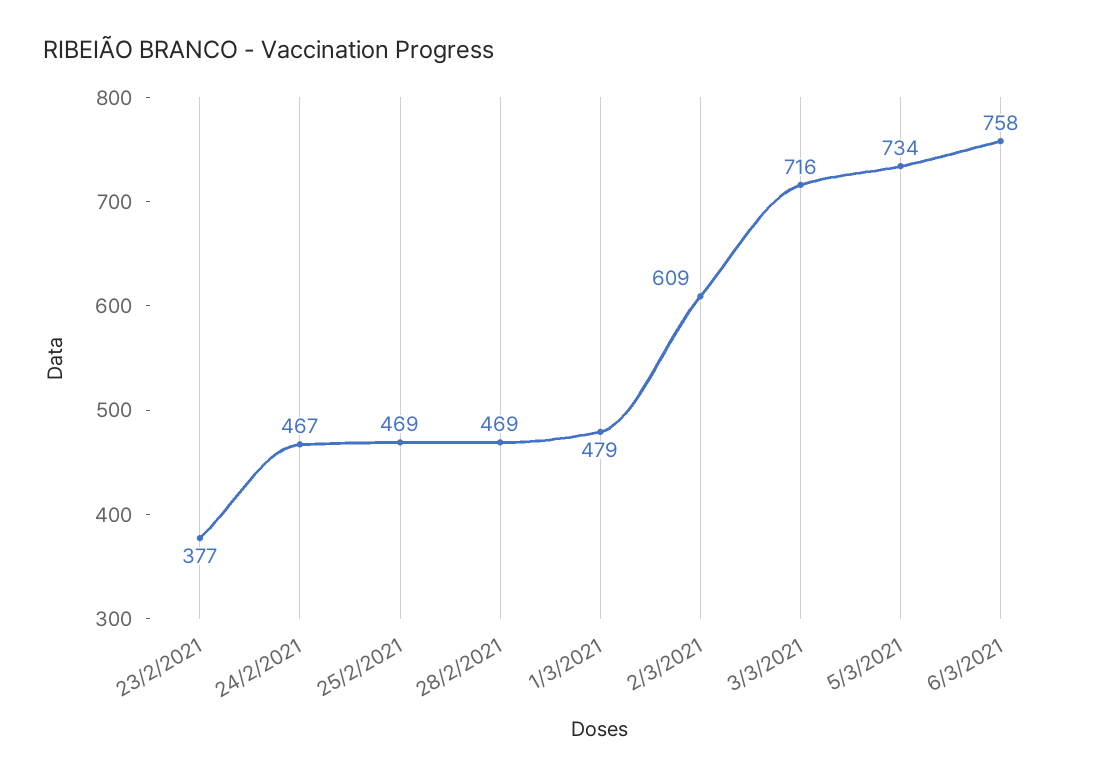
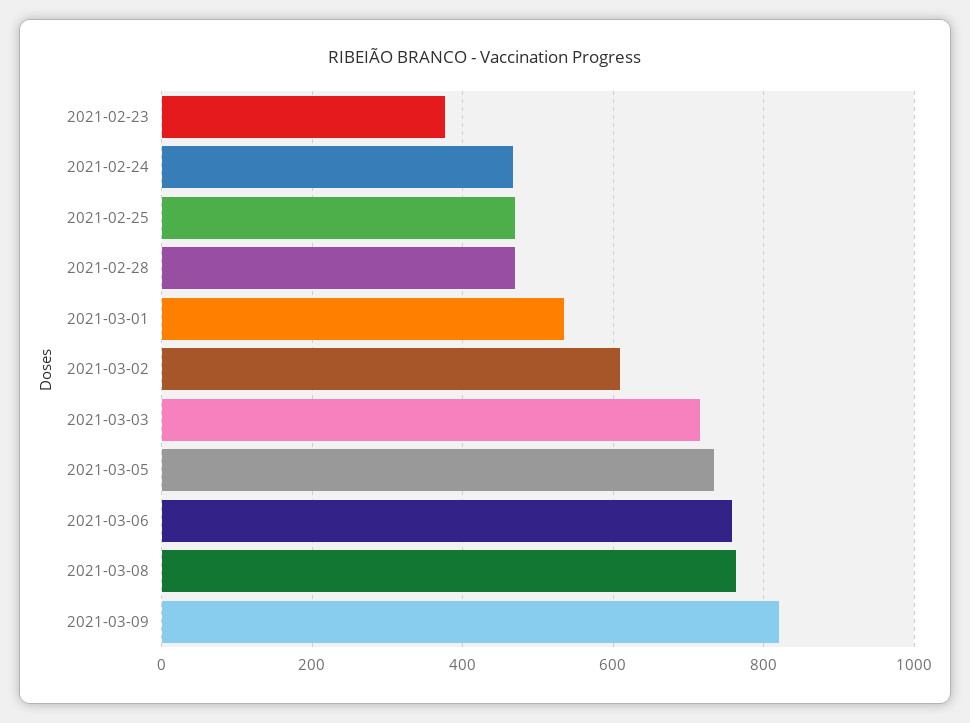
1/3/2021: 479 -> 540
2021-03-08: none -> 760
2021-03-09: none -> 820

